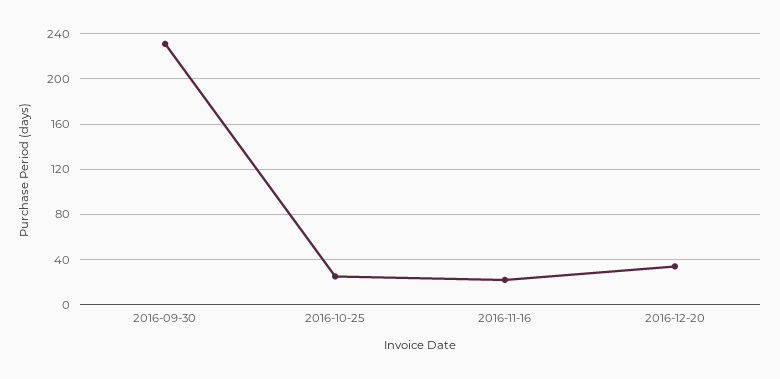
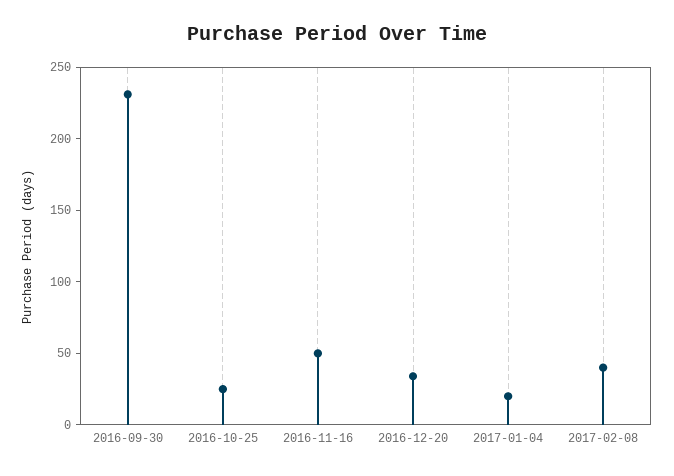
2016-11-16: 20 -> 50
2017-01-04: none -> 20
2017-02-08: none -> 40

